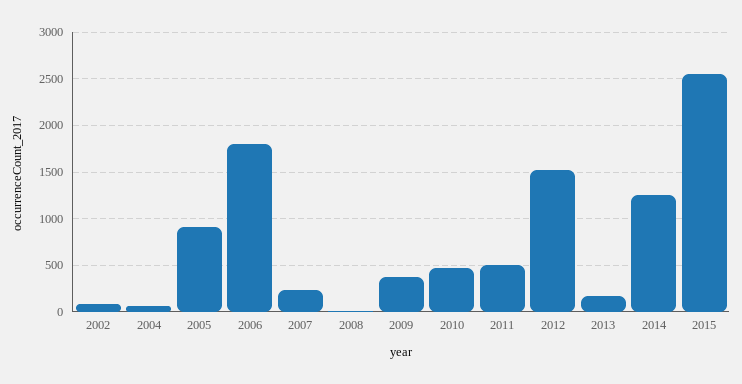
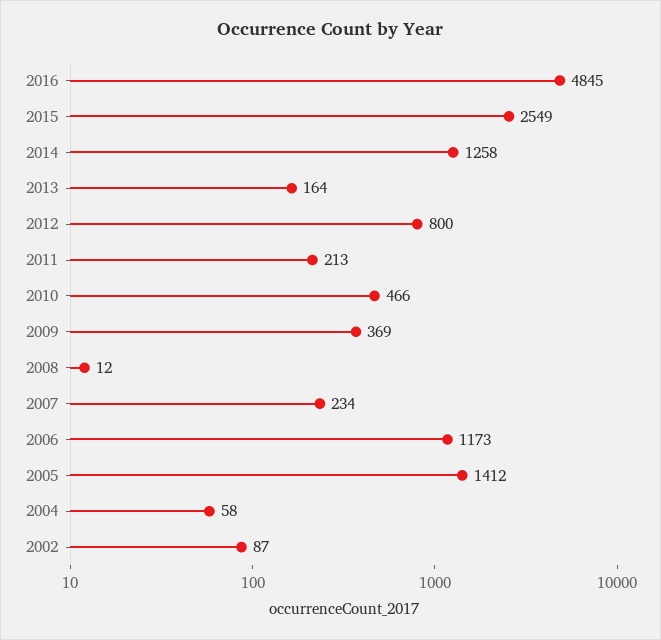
2005: 900 -> 1412
2006: 1800 -> 1173
2011: 500 -> 213
2012: 1500 -> 800
2016: none -> 4845

